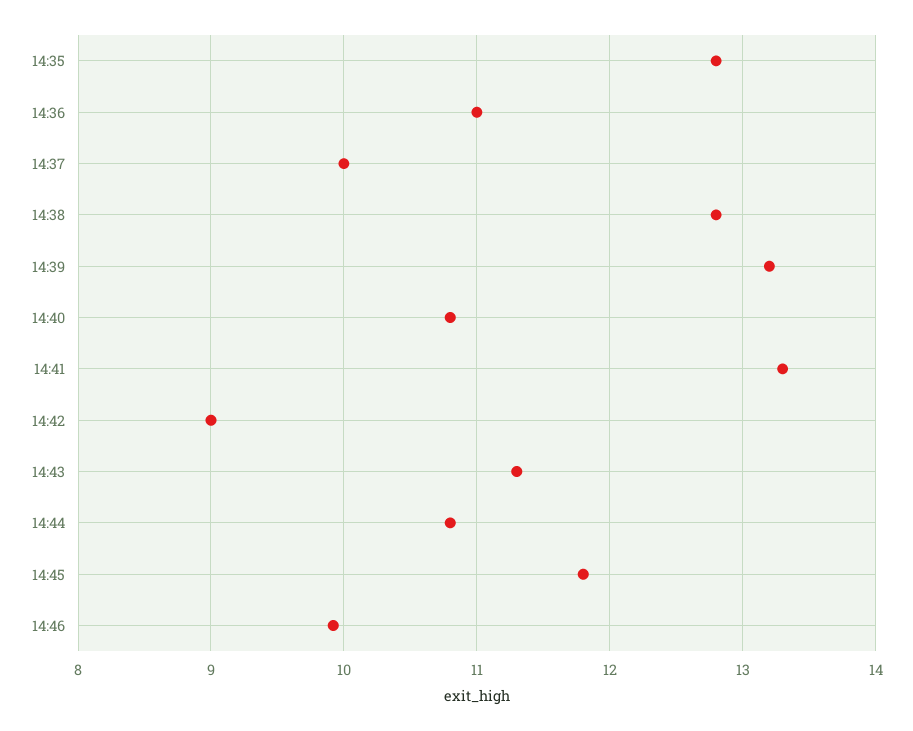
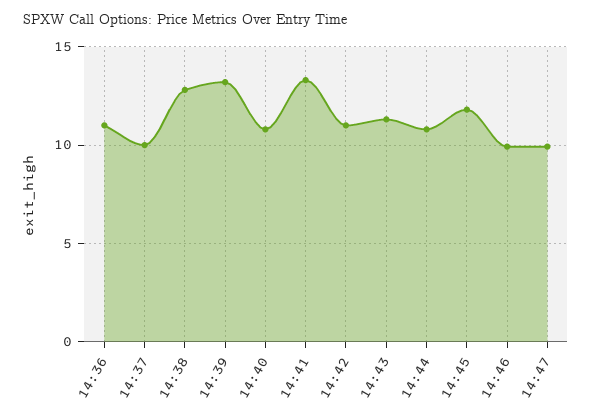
14:35: 12.8 -> none
14:42: 9 -> 11
14:47: none -> 10

